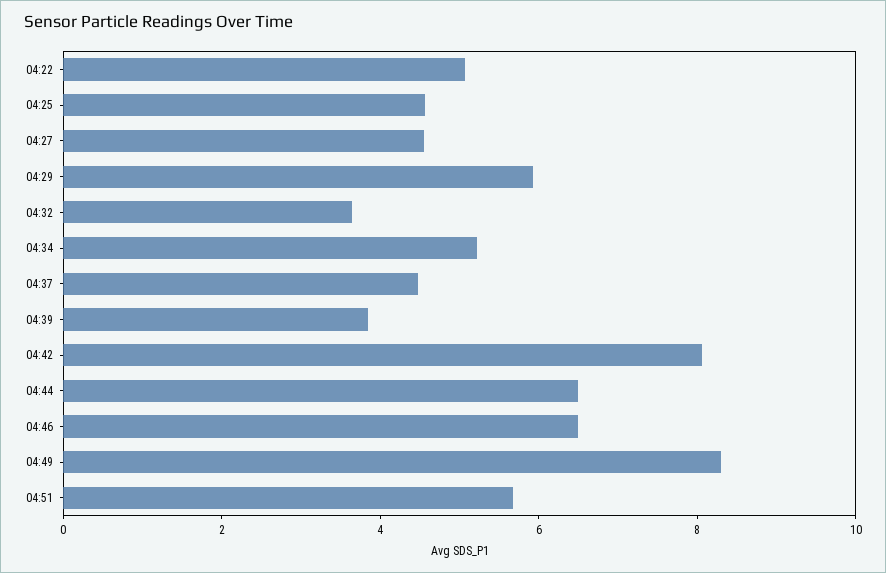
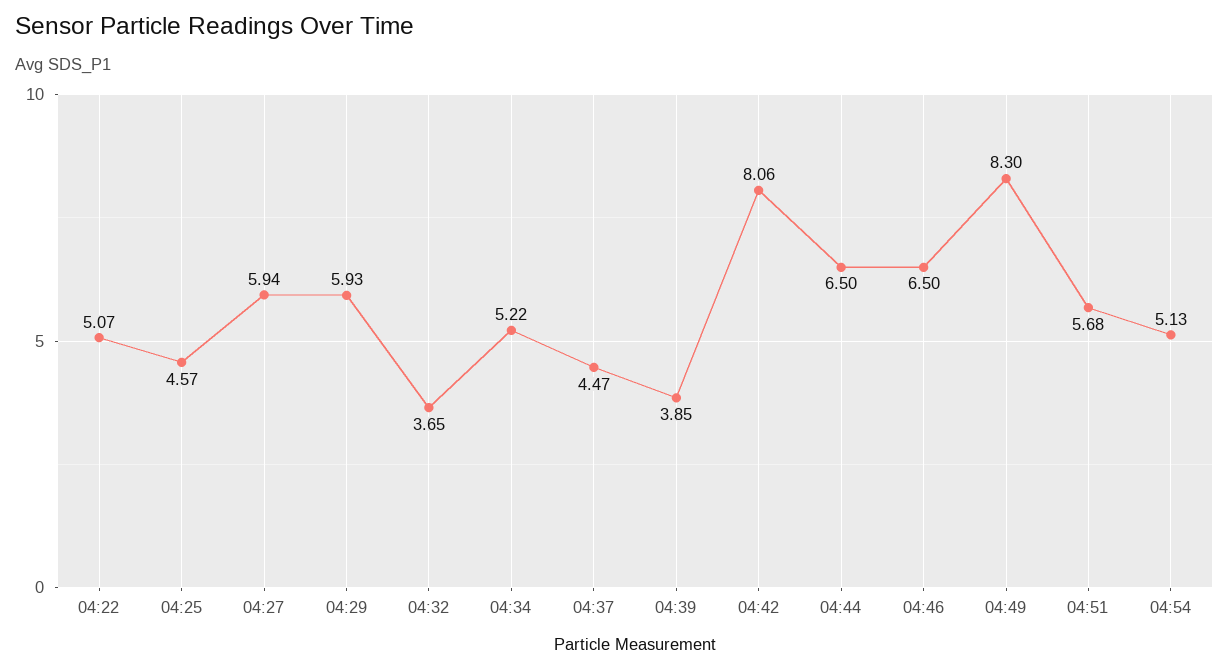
04:27: 4.5 -> 5.94
04:54: none -> 5.13

